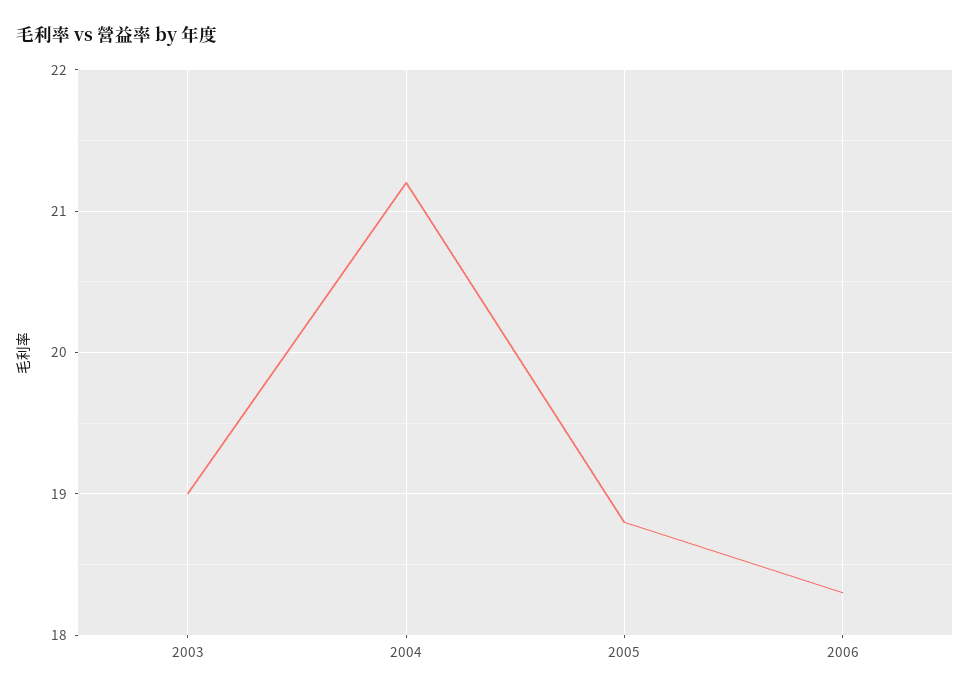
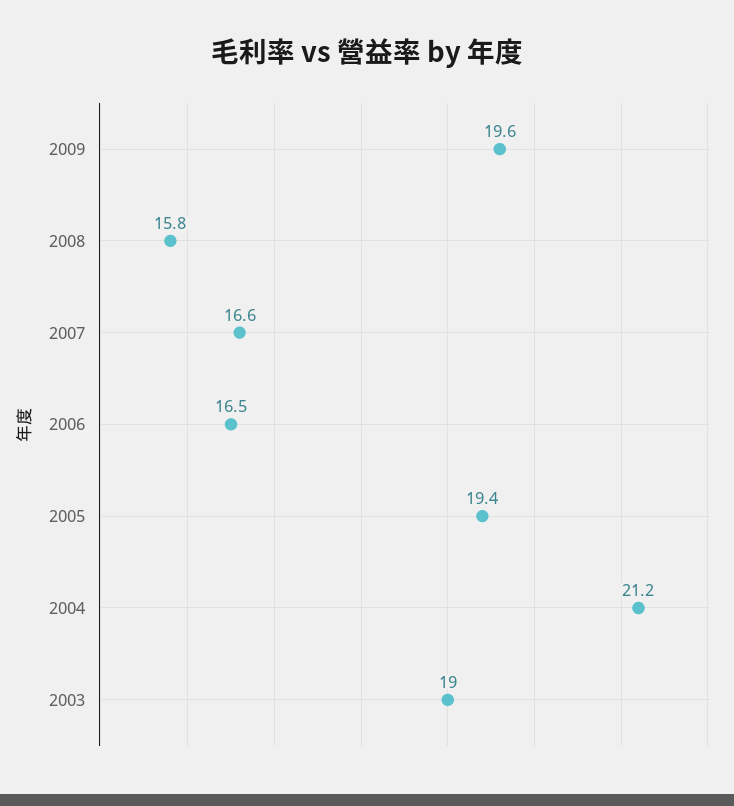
2005: 18.8 -> 19.4
2006: 18.3 -> 16.5
2009: none -> 19.6
2008: none -> 15.8
2007: none -> 16.6

